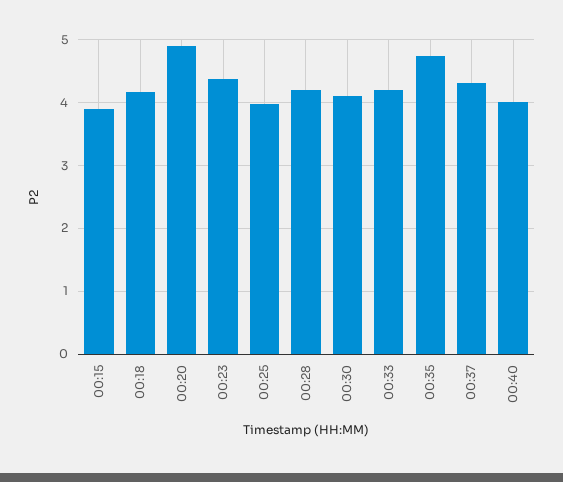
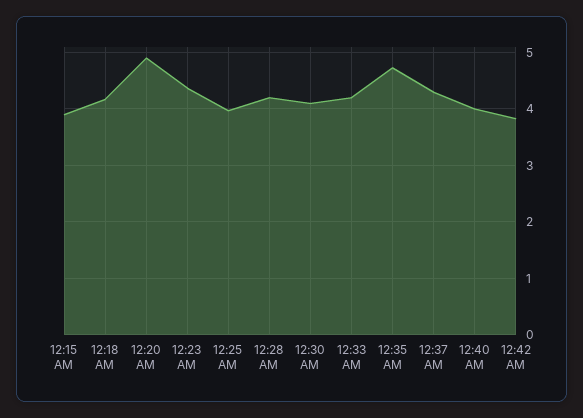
12:42 AM: none -> 3.8

